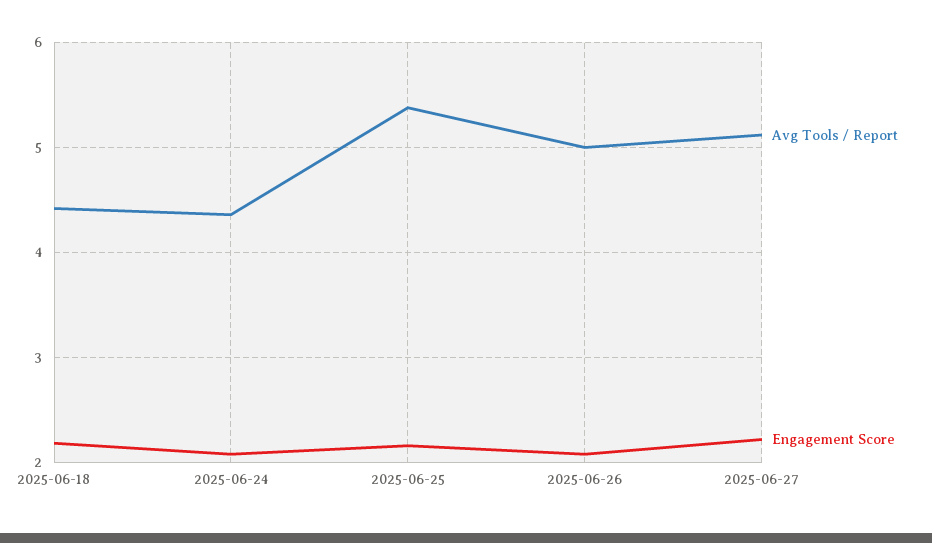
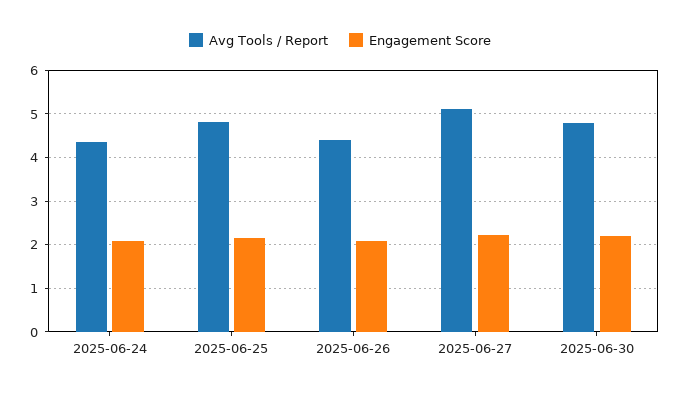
Avg Tools / Report, 2025-06-18: 4.4 -> none
Engagement Score, 2025-06-18: 2.2 -> none
Avg Tools / Report, 2025-06-25: 5.4 -> 4.8
Avg Tools / Report, 2025-06-26: 5 -> 4.4
Avg Tools / Report, 2025-06-30: none -> 4.8
Engagement Score, 2025-06-30: none -> 2.2

